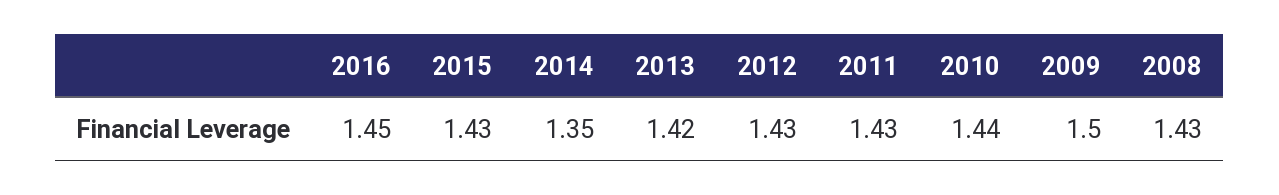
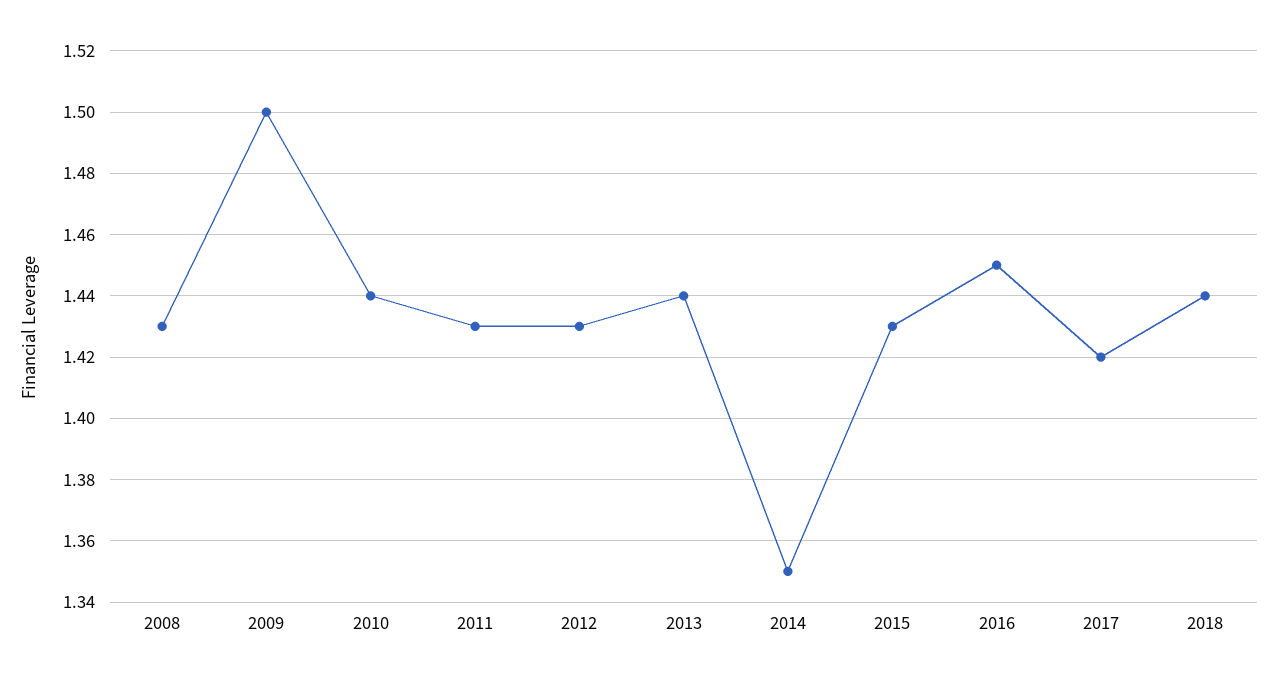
2013: 1.42 -> 1.44
2017: none -> 1.42
2018: none -> 1.44

